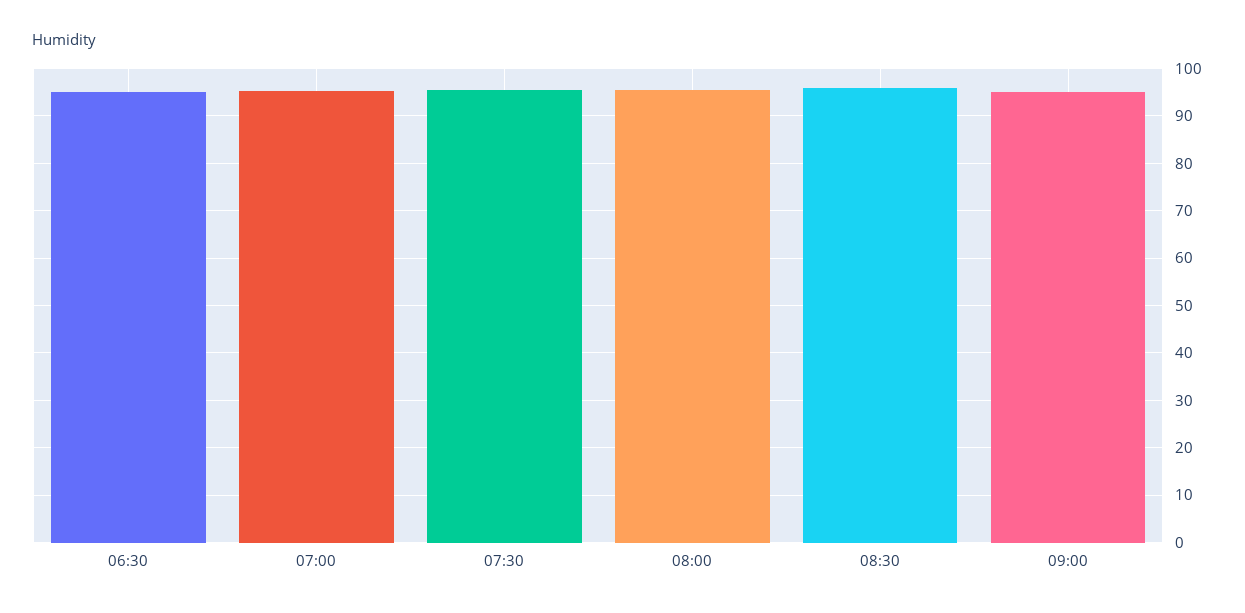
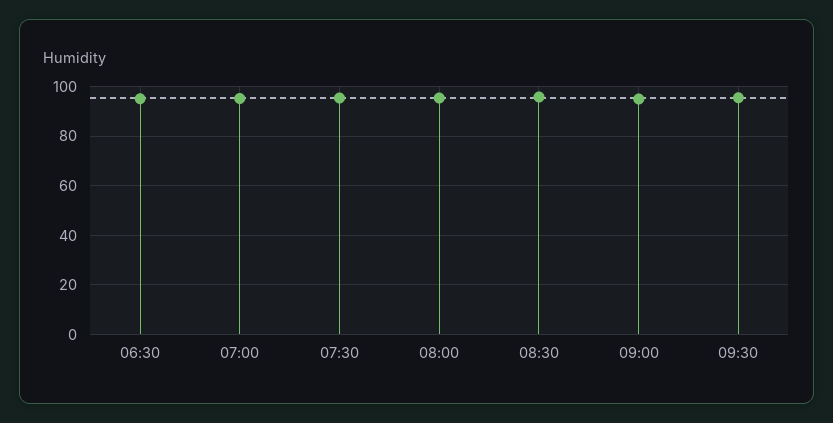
09:30: none -> 95

